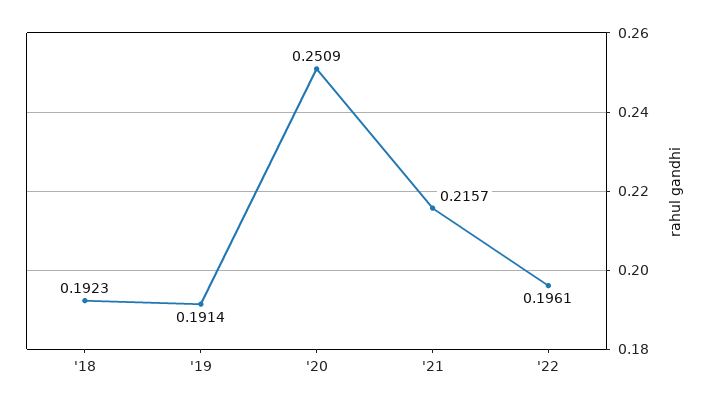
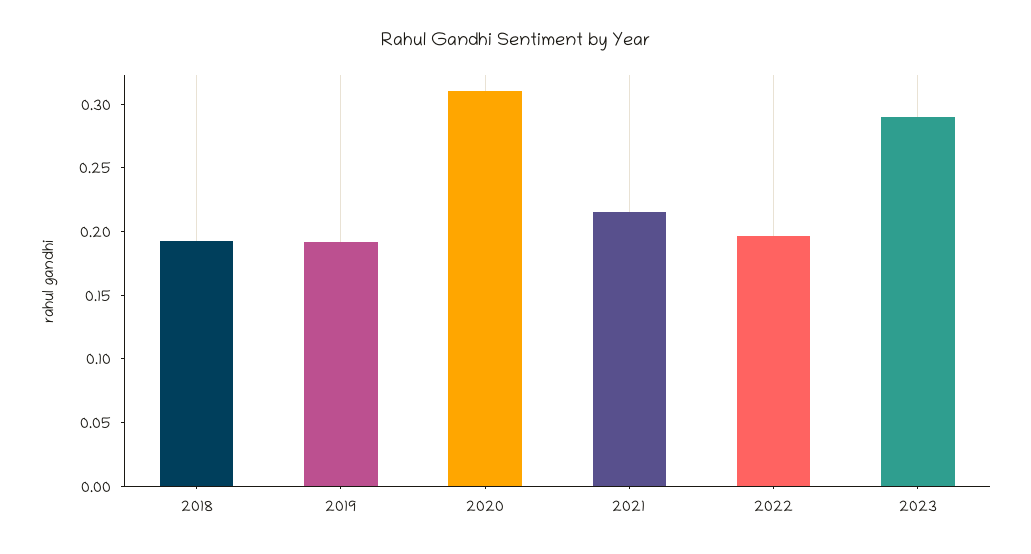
'20: 0.2509 -> 0.31
2023: none -> 0.29

